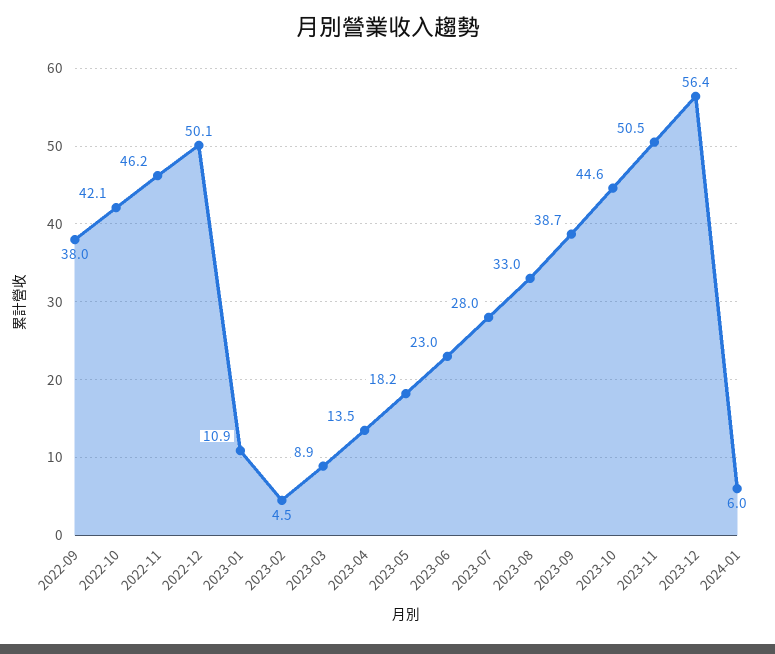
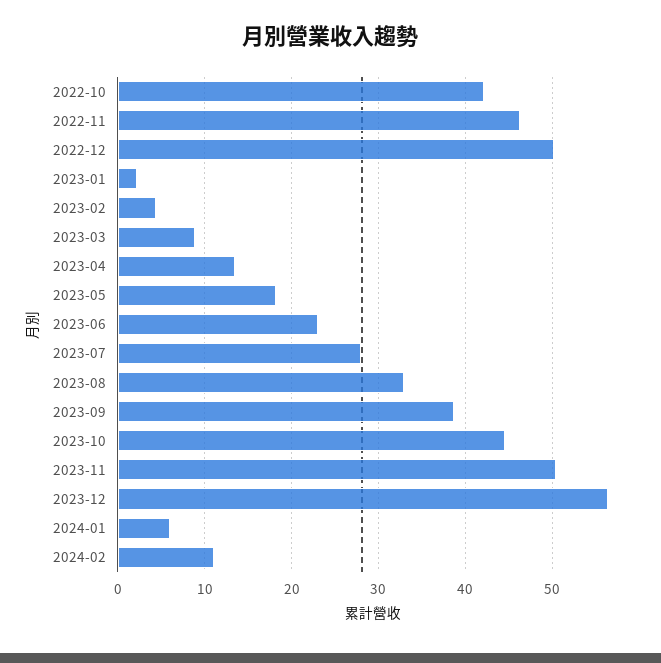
2022-09: 38 -> none
2023-01: 10.9 -> 2
2024-02: none -> 11

